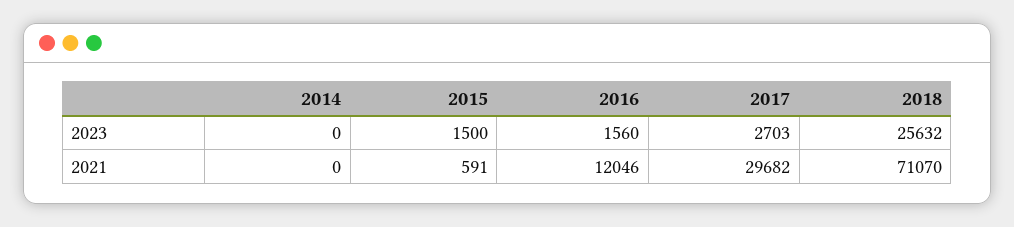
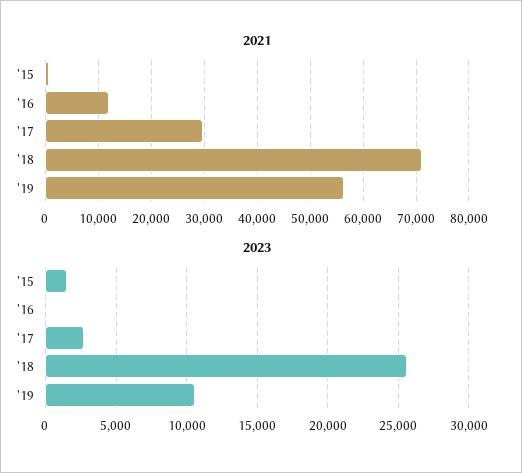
2023, 2014: 0 -> none
2023, 2016: 1560 -> 0
2021, 2014: 0 -> none
2021, '19: none -> 56000
2023, '19: none -> 10500

